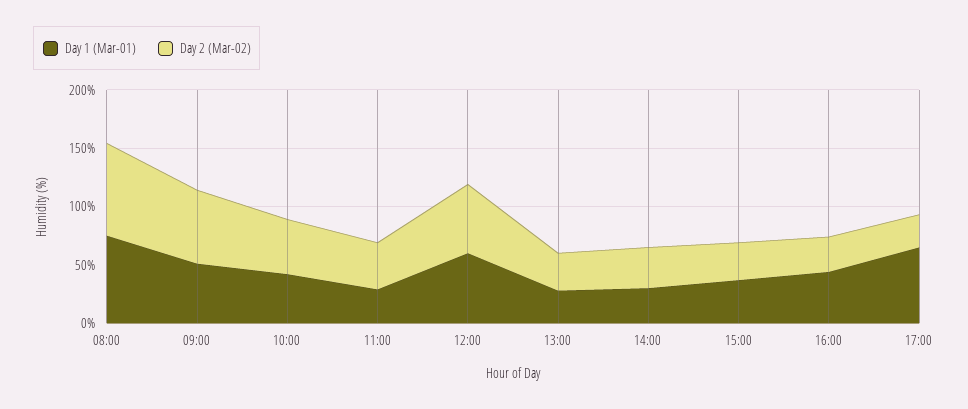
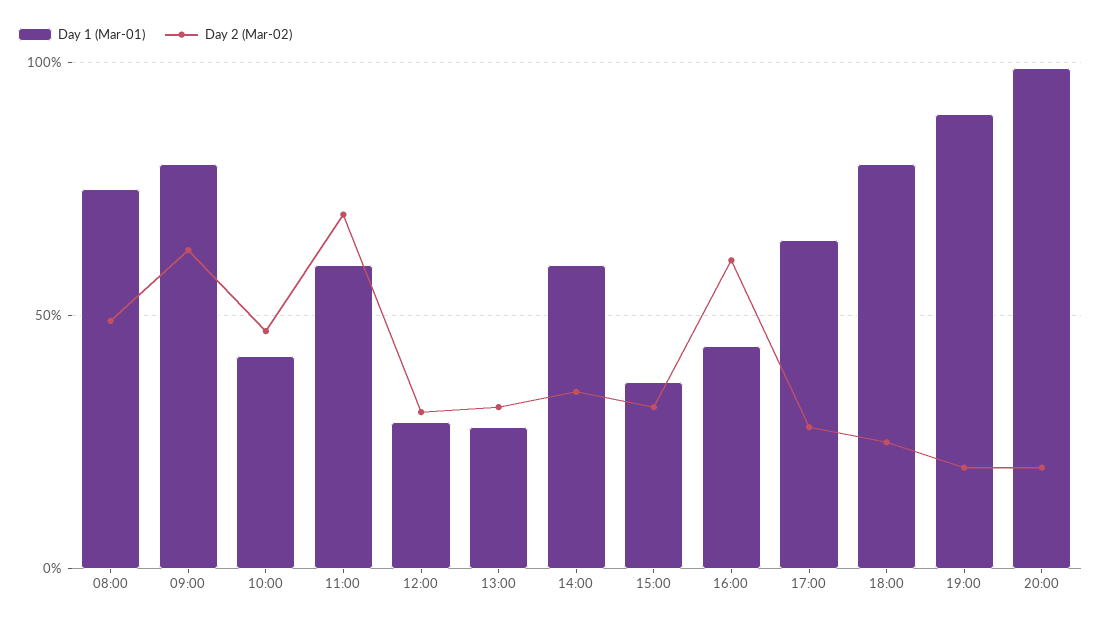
Day 2 (Mar-02), 08:00: 80 -> 50
Day 1 (Mar-01), 09:00: 50 -> 80
Day 1 (Mar-01), 11:00: 30 -> 60
Day 2 (Mar-02), 11:00: 40 -> 70
Day 1 (Mar-01), 12:00: 60 -> 30
Day 2 (Mar-02), 12:00: 60 -> 30
Day 1 (Mar-01), 14:00: 30 -> 60
Day 2 (Mar-02), 16:00: 30 -> 60
Day 1 (Mar-01), 18:00: none -> 80
Day 2 (Mar-02), 18:00: none -> 25
Day 1 (Mar-01), 19:00: none -> 90
Day 2 (Mar-02), 19:00: none -> 20
Day 1 (Mar-01), 20:00: none -> 100
Day 2 (Mar-02), 20:00: none -> 20

